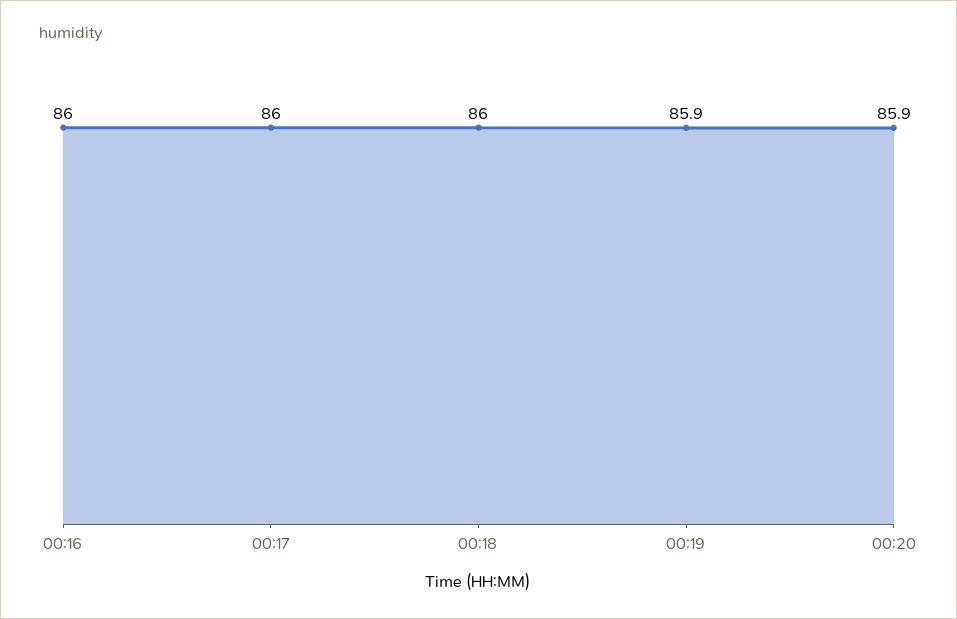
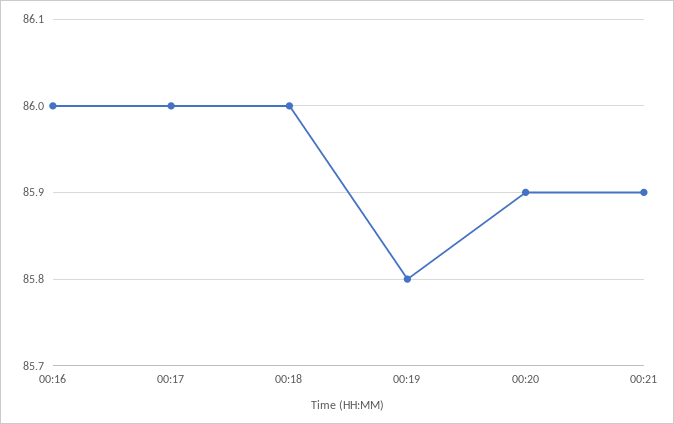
00:19: 85.9 -> 85.8
00:21: none -> 85.9

